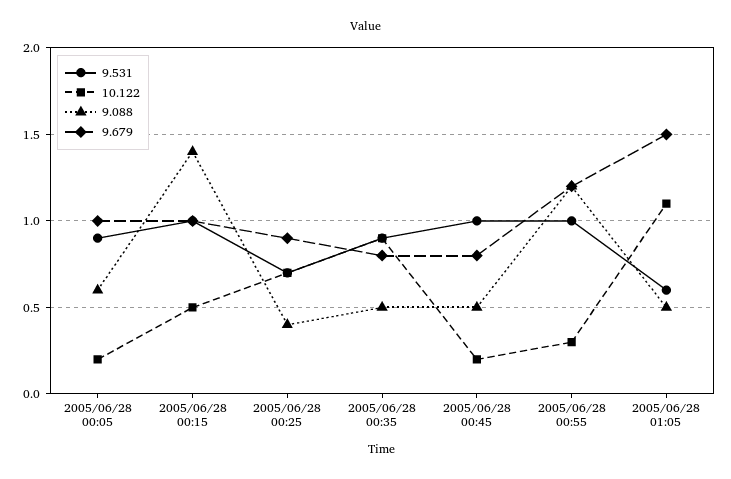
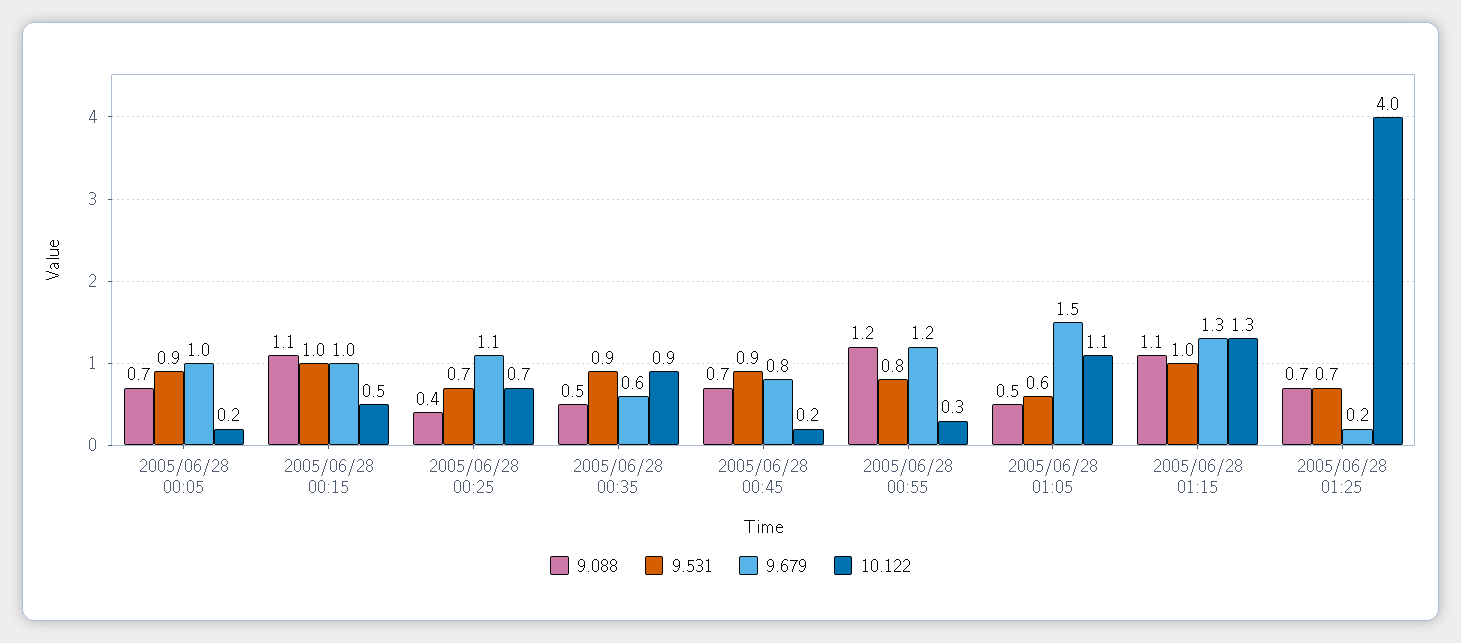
9.088, 2005/06/28 00:05: 0.6 -> 0.7
9.088, 2005/06/28 00:15: 1.4 -> 1.1
9.679, 2005/06/28 00:25: 0.9 -> 1.1
9.679, 2005/06/28 00:35: 0.8 -> 0.6
9.531, 2005/06/28 00:45: 1 -> 0.9
9.088, 2005/06/28 00:45: 0.5 -> 0.7
9.531, 2005/06/28 00:55: 1 -> 0.8
9.088, 2005/06/28 01:15: none -> 1.1
9.531, 2005/06/28 01:15: none -> 1
9.679, 2005/06/28 01:15: none -> 1.3
10.122, 2005/06/28 01:15: none -> 1.3
9.088, 2005/06/28 01:25: none -> 0.7
9.531, 2005/06/28 01:25: none -> 0.7
9.679, 2005/06/28 01:25: none -> 0.2
10.122, 2005/06/28 01:25: none -> 4

